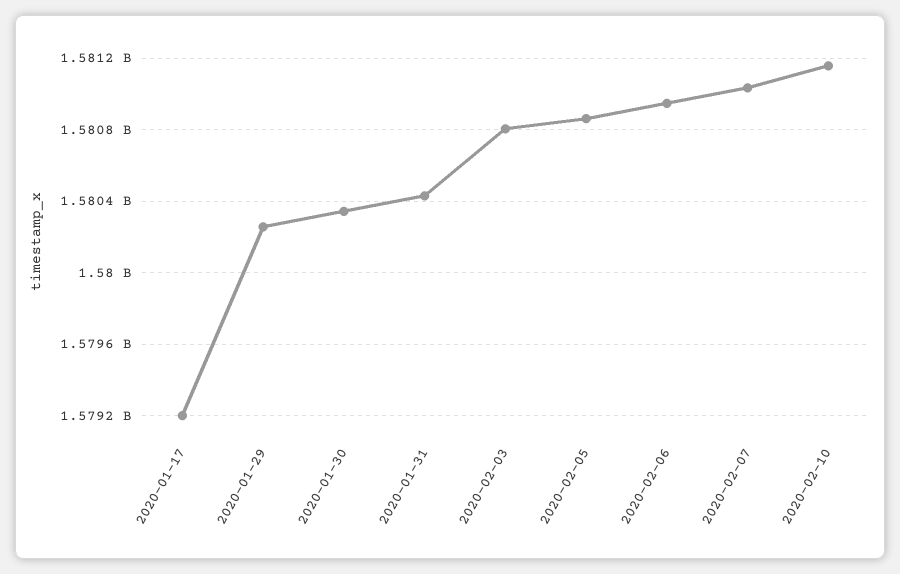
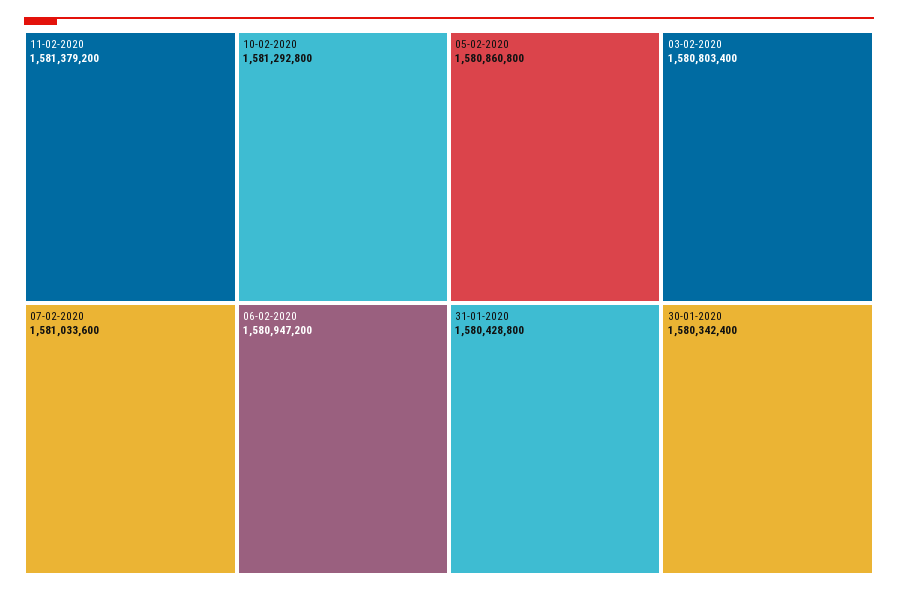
2020-01-17: 1579200000 -> none
2020-01-29: 1580250000 -> none
2020-02-10: 1581150000 -> 1581292800
11-02-2020: none -> 1581379200

